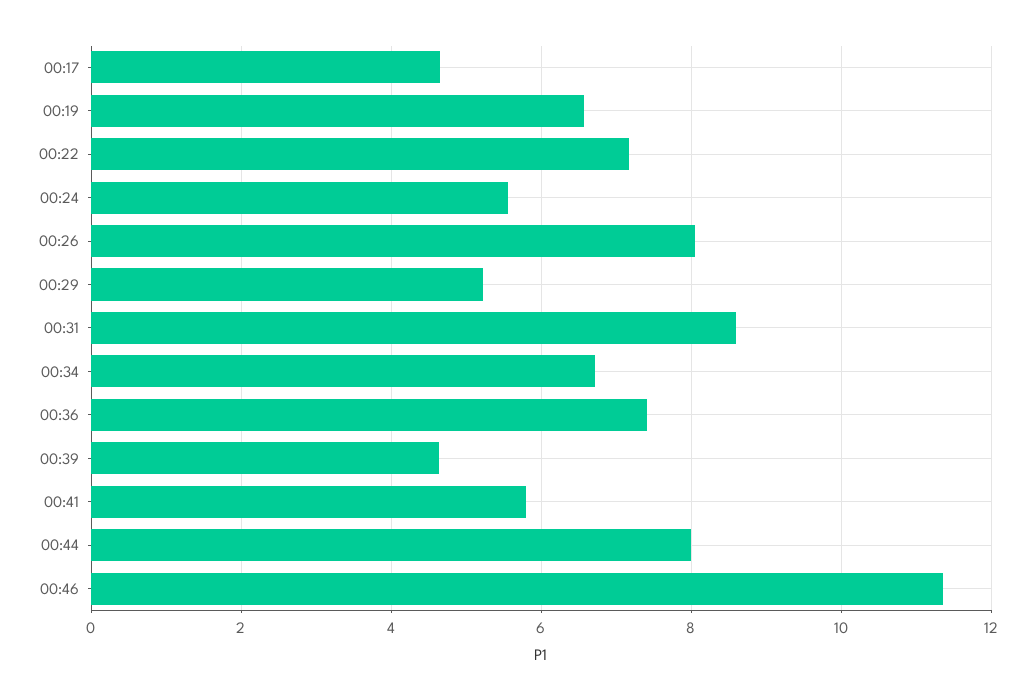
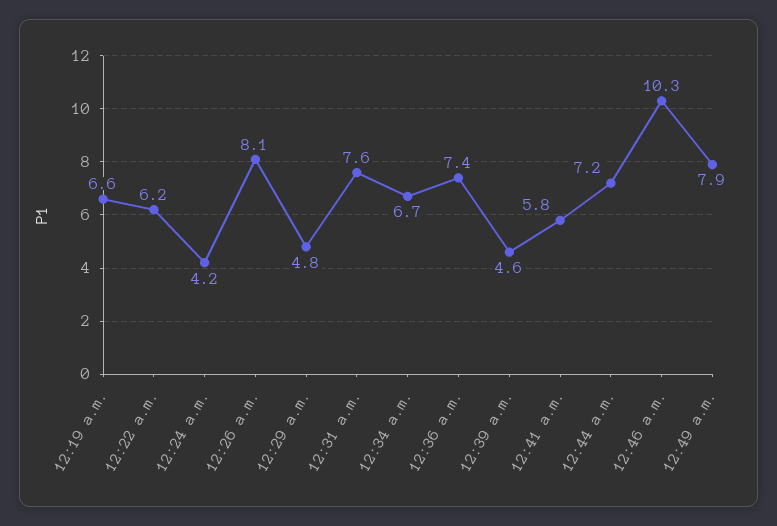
00:17: 4.6 -> none
00:22: 7.2 -> 6.2
00:24: 5.6 -> 4.2
00:29: 5.2 -> 4.8
00:31: 8.6 -> 7.6
00:44: 8 -> 7.2
00:46: 11.4 -> 10.3
12:49 a.m.: none -> 7.9

